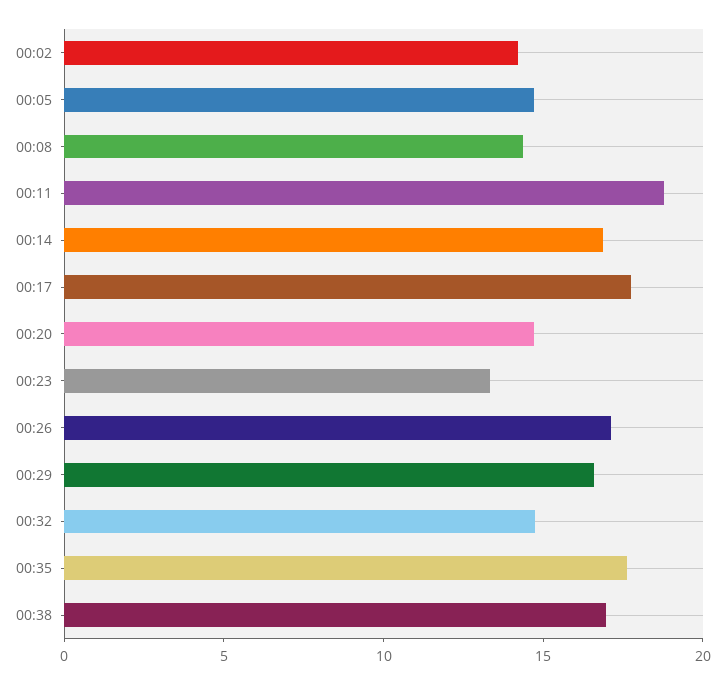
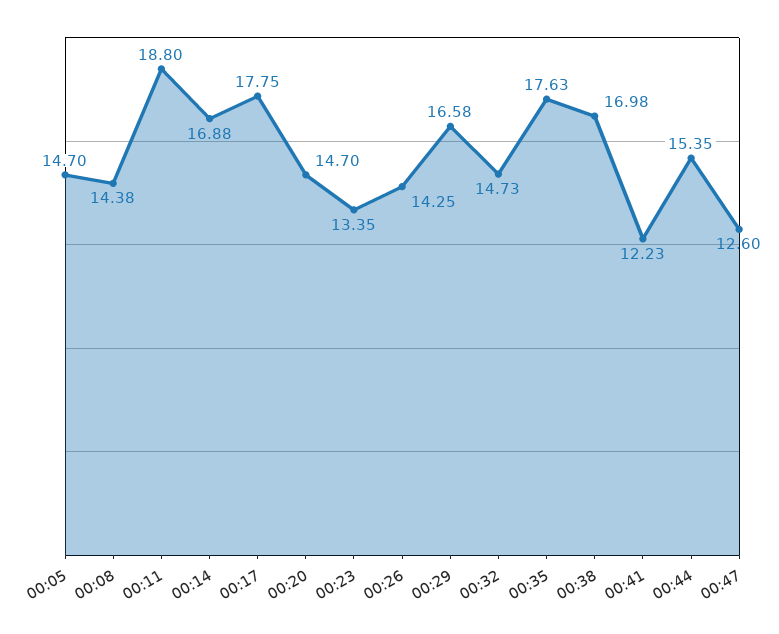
00:02: 14 -> none
00:26: 17 -> 14.25
00:41: none -> 12.23
00:44: none -> 15.35
00:47: none -> 12.6

